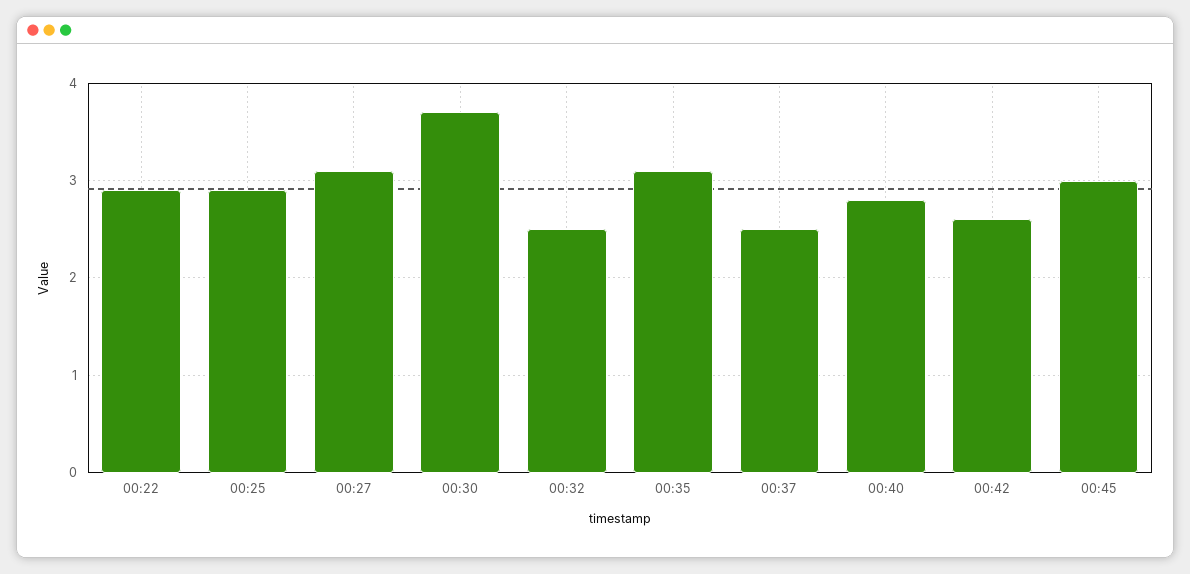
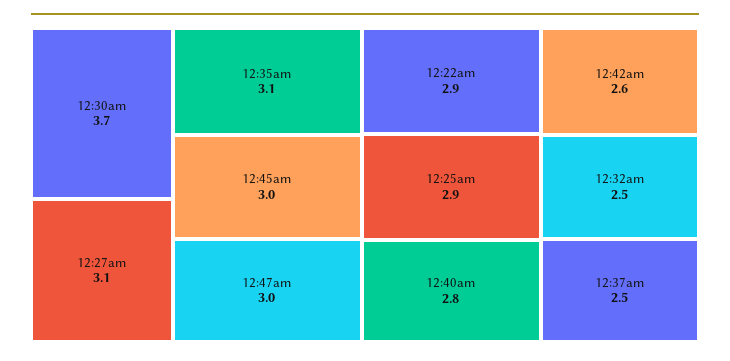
12:47am: none -> 3

